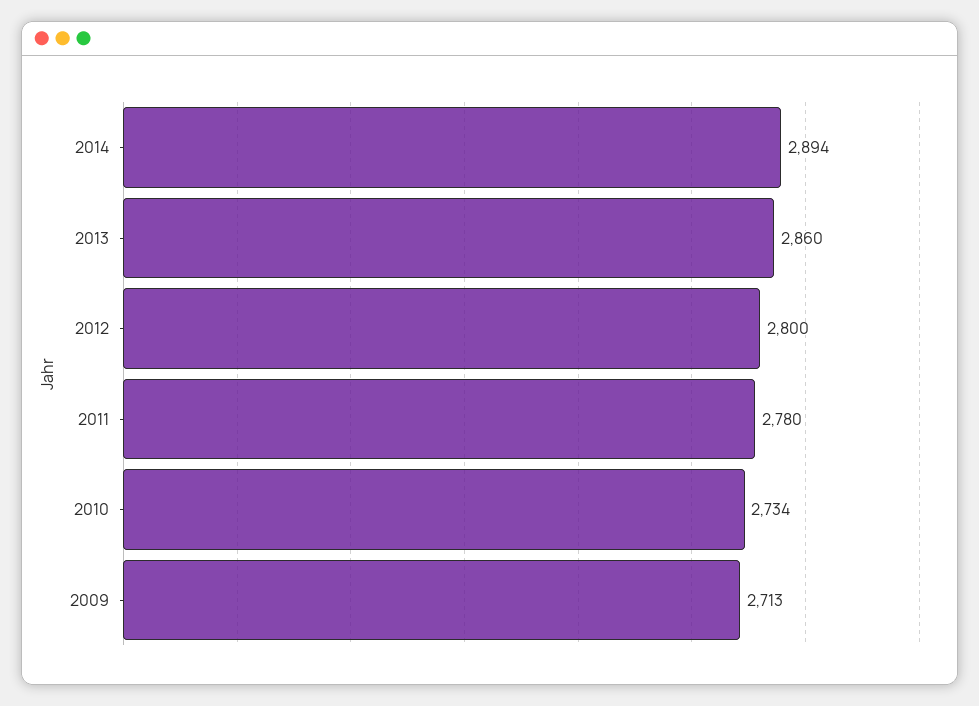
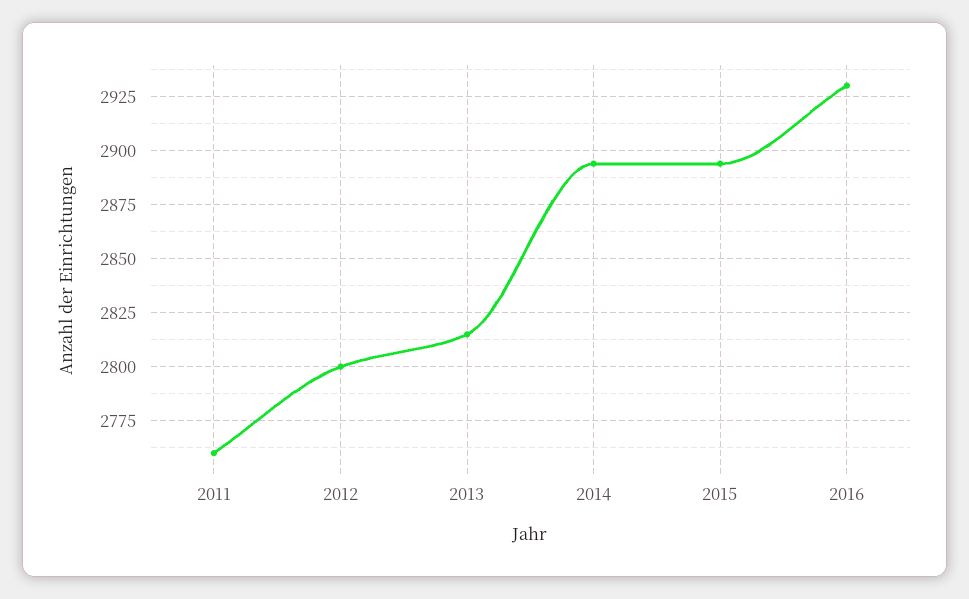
2013: 2860 -> 2815
2011: 2780 -> 2760
2010: 2734 -> none
2009: 2713 -> none
2015: none -> 2895
2016: none -> 2930

